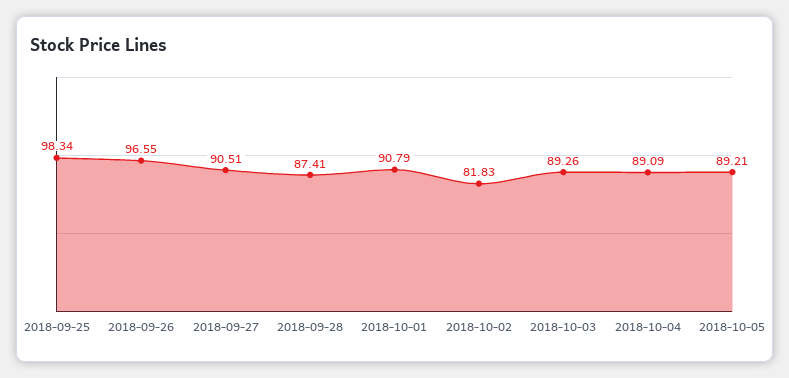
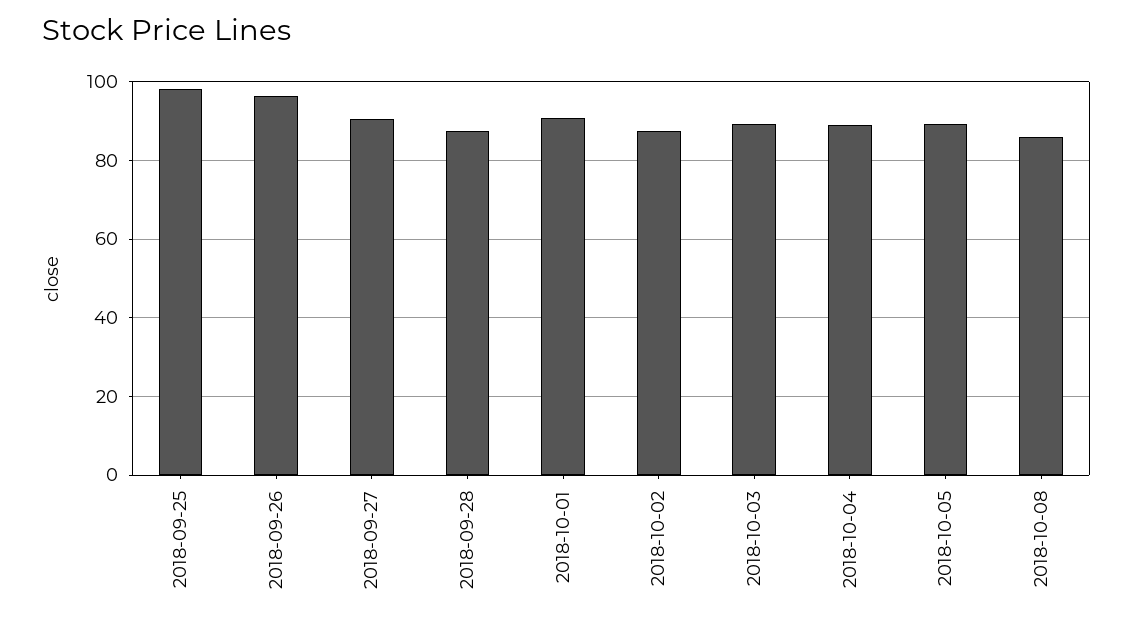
2018-10-02: 81.83 -> 88
2018-10-08: none -> 86

